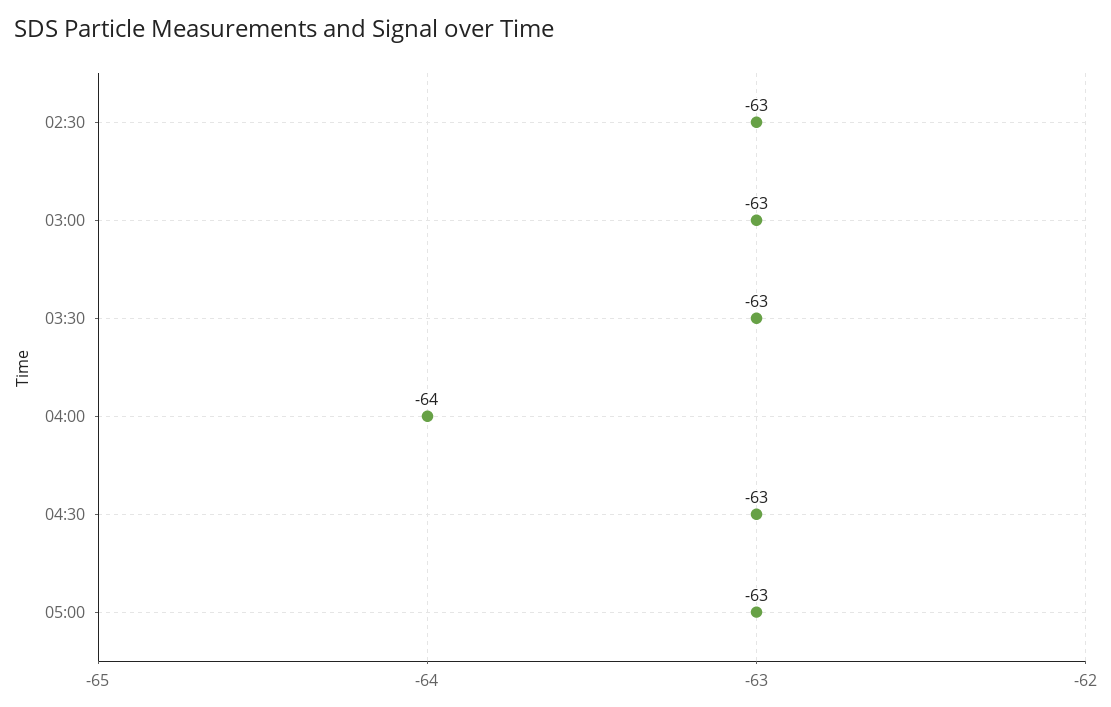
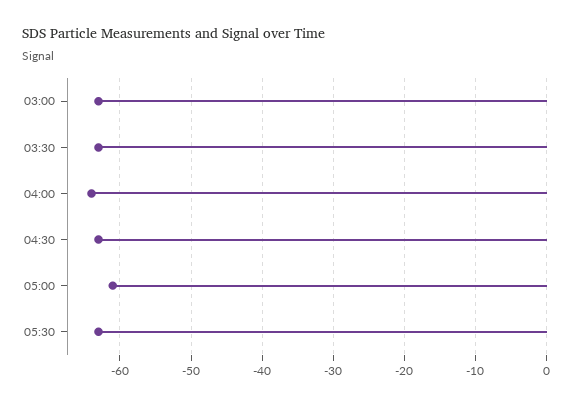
02:30: -63 -> none
05:00: -63 -> -61
05:30: none -> -63

